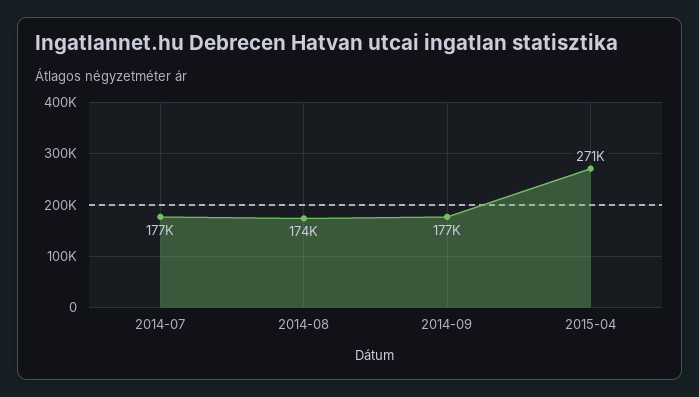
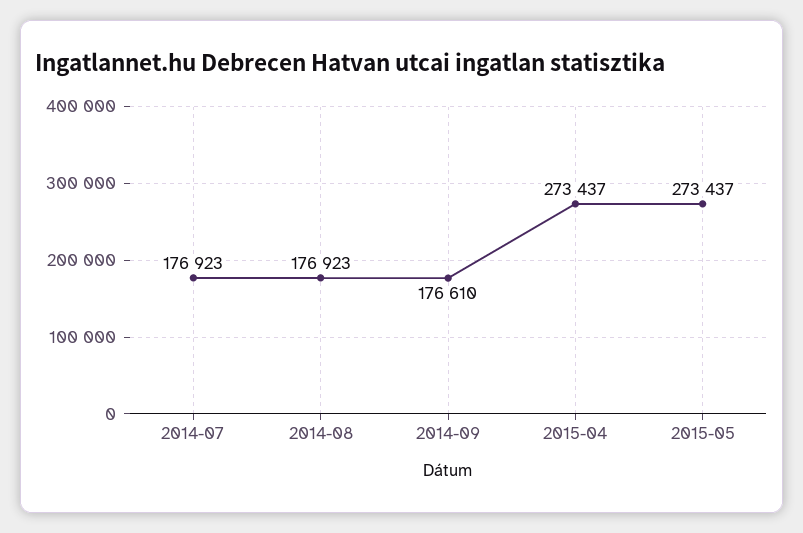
2014-08: 174000 -> 176923
2015-04: 271000 -> 273437
2015-05: none -> 273437

